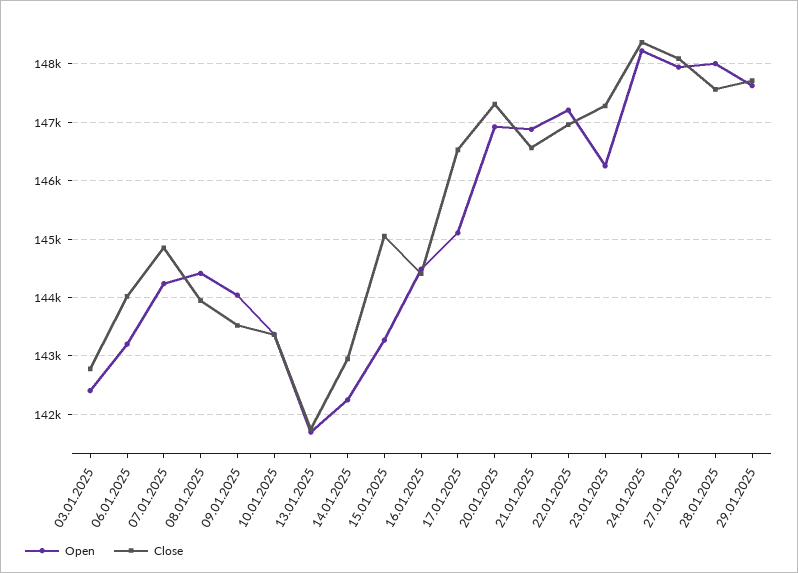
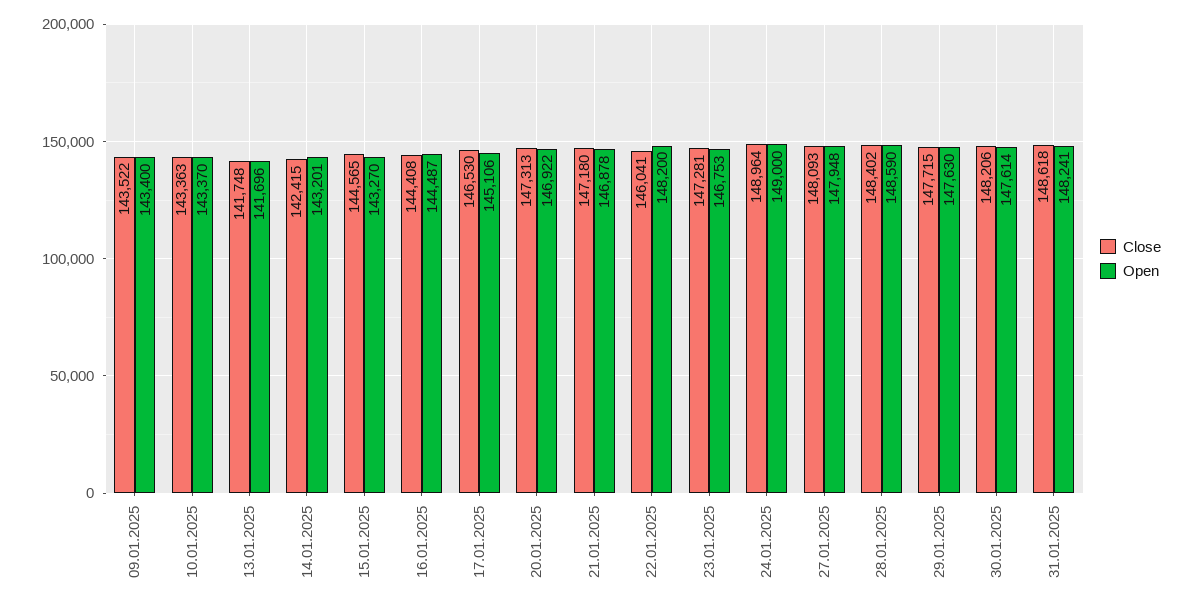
Open, 03.01.2025: 142400 -> none
Close, 03.01.2025: 142800 -> none
Open, 06.01.2025: 143200 -> none
Close, 06.01.2025: 144000 -> none
Open, 07.01.2025: 144200 -> none
Close, 07.01.2025: 144800 -> none
Open, 08.01.2025: 144400 -> none
Close, 08.01.2025: 144000 -> none
Open, 09.01.2025: 144000 -> 143400
Open, 14.01.2025: 142200 -> 143201
Close, 14.01.2025: 143000 -> 142415
Close, 15.01.2025: 145000 -> 144565
Close, 21.01.2025: 146600 -> 147180
Open, 22.01.2025: 147200 -> 148200
Close, 22.01.2025: 147000 -> 146041
Open, 23.01.2025: 146200 -> 146753
Open, 24.01.2025: 148200 -> 149000
Close, 24.01.2025: 148400 -> 148964
Open, 28.01.2025: 148000 -> 148590
Close, 28.01.2025: 147600 -> 148402
Close, 30.01.2025: none -> 148206
Open, 30.01.2025: none -> 147614
Close, 31.01.2025: none -> 148618
Open, 31.01.2025: none -> 148241

